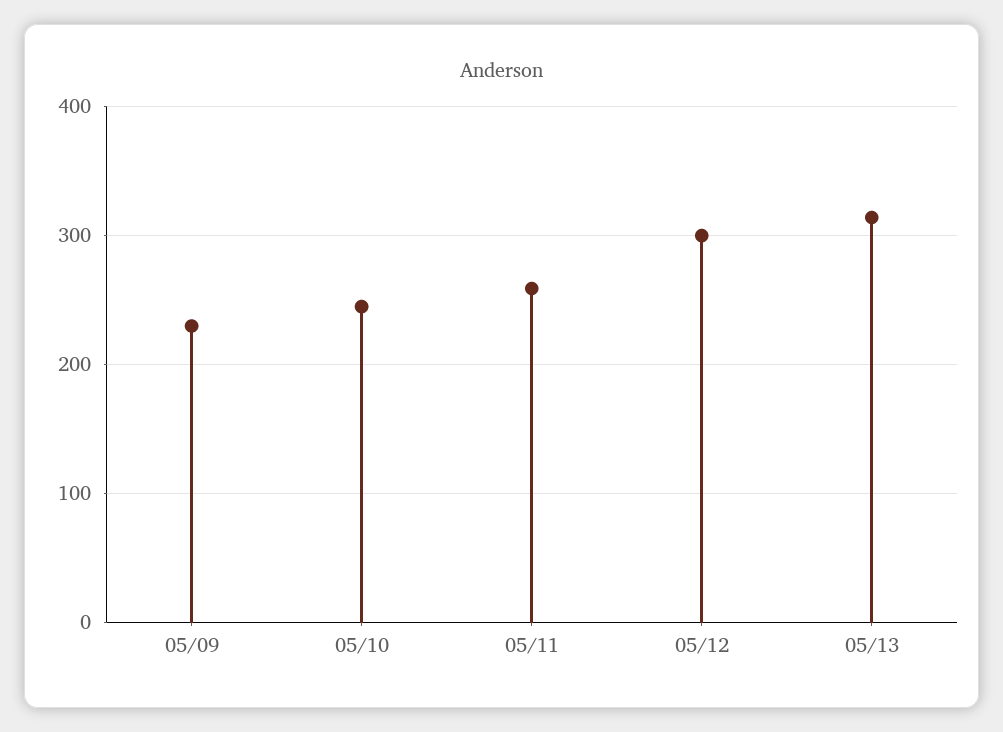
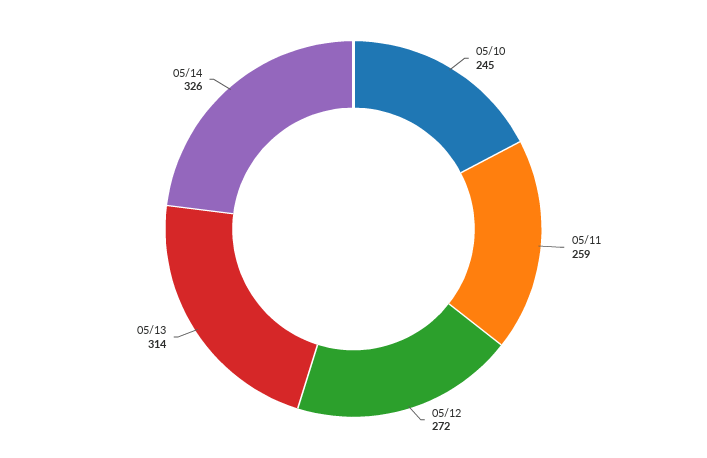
05/09: 230 -> none
05/12: 300 -> 272
05/14: none -> 326

